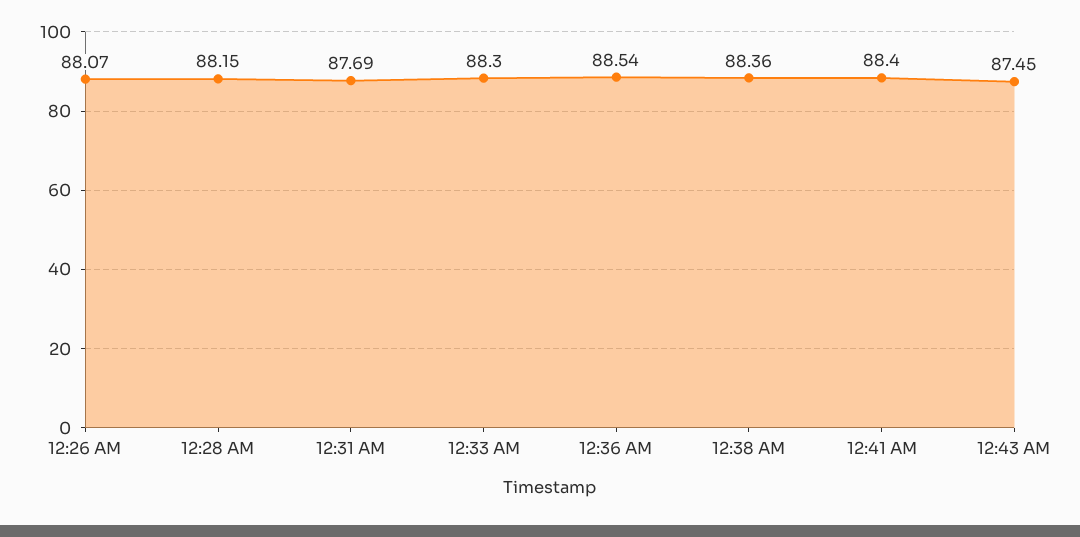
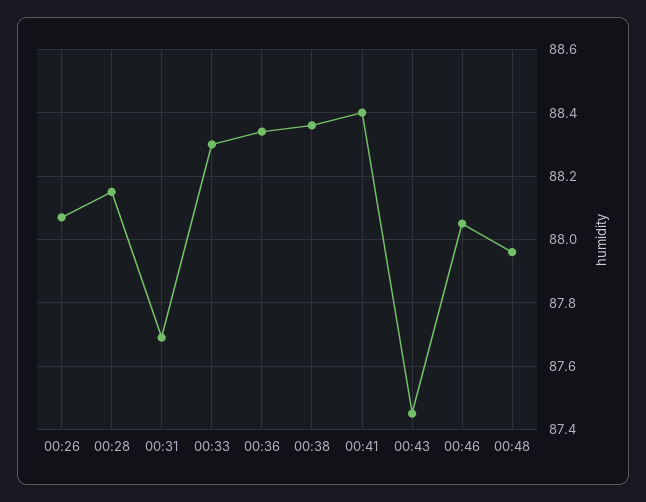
12:36 AM: 88.54 -> 88.35
00:46: none -> 88.05
00:48: none -> 87.95

